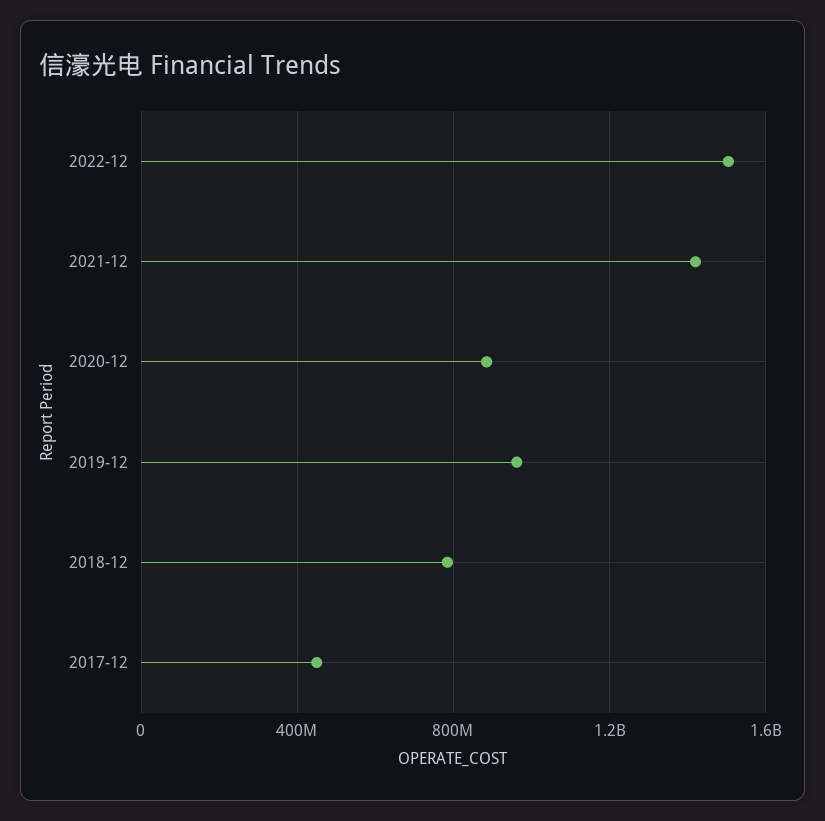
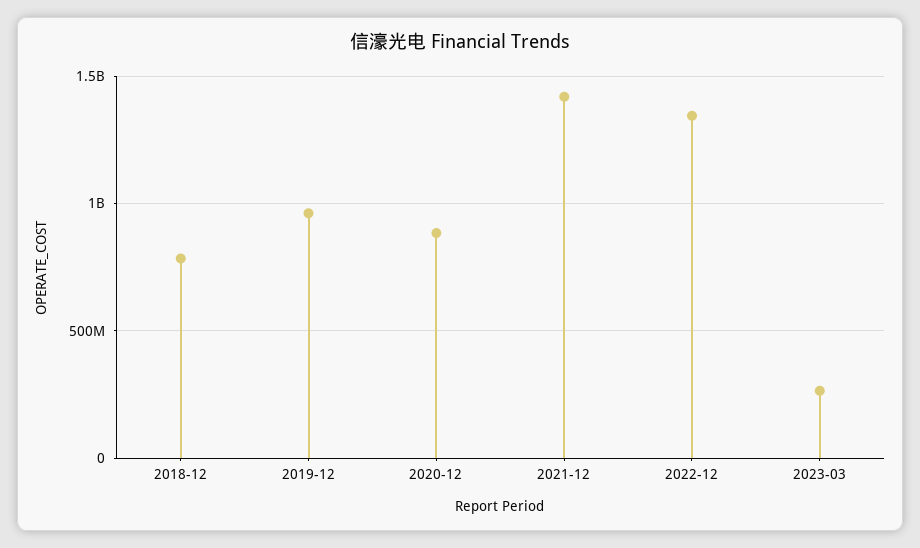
2022-12: 1500000000 -> 1350000000
2017-12: 450000000 -> none
2023-03: none -> 250000000

